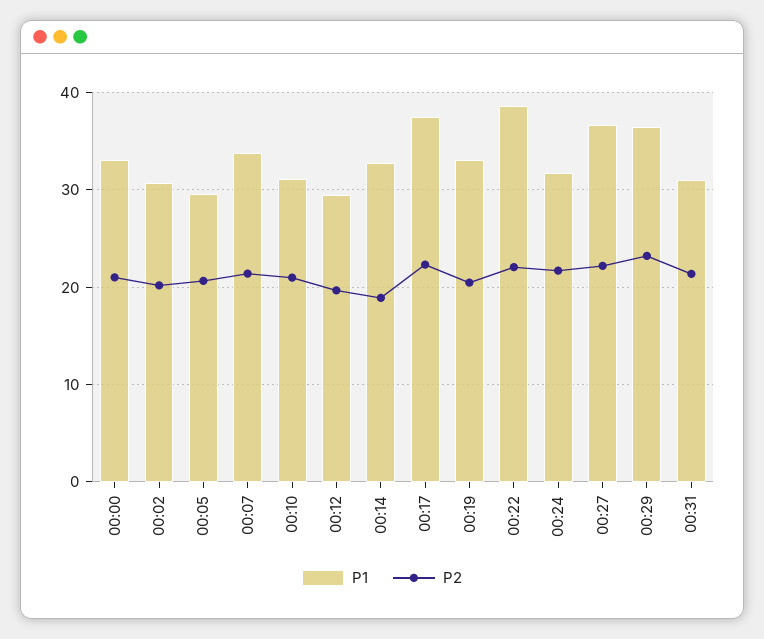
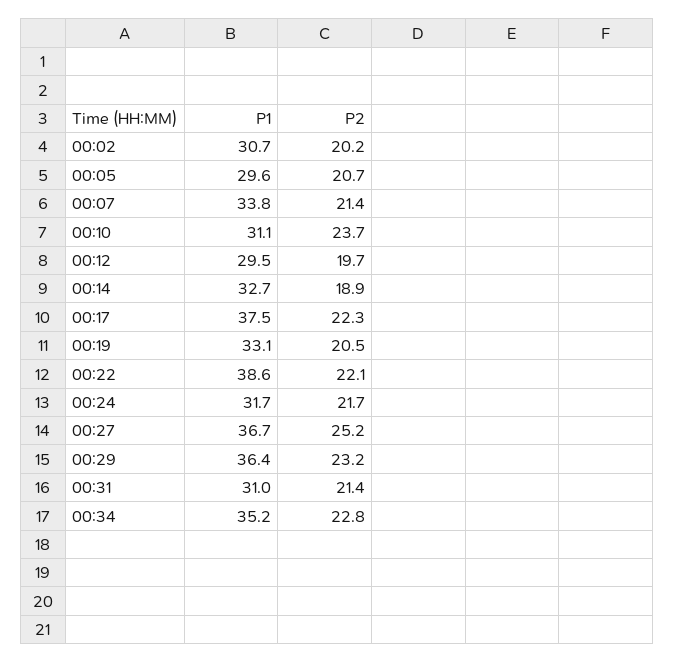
P1, 00:00: 33 -> none
P2, 00:00: 21 -> none
P2, 00:10: 21 -> 23.7
P2, 00:27: 22 -> 25.2
P1, 00:34: none -> 35.2
P2, 00:34: none -> 22.8

